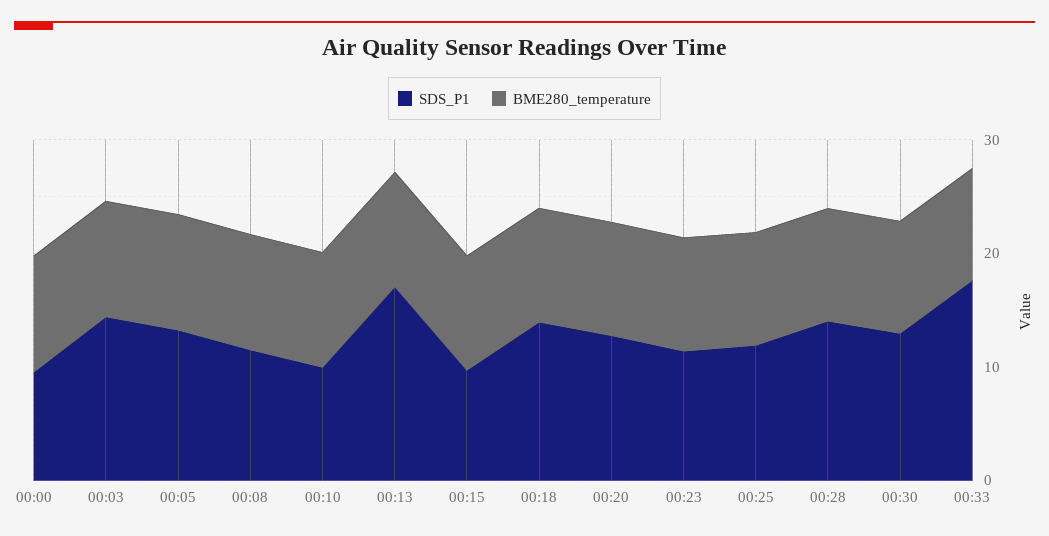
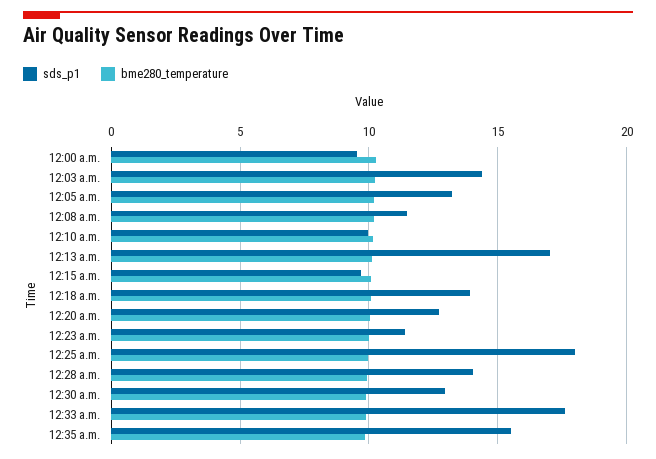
SDS_P1, 00:25: 12 -> 18
SDS_P1, 12:35 a.m.: none -> 15.5
BME280_temperature, 12:35 a.m.: none -> 10

